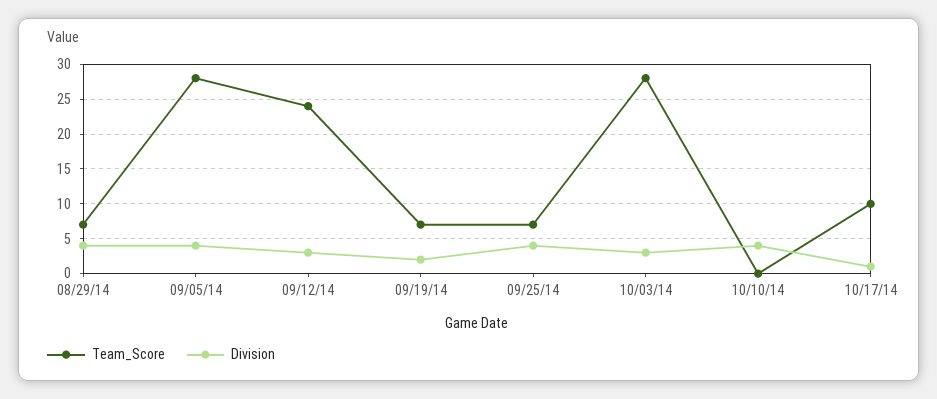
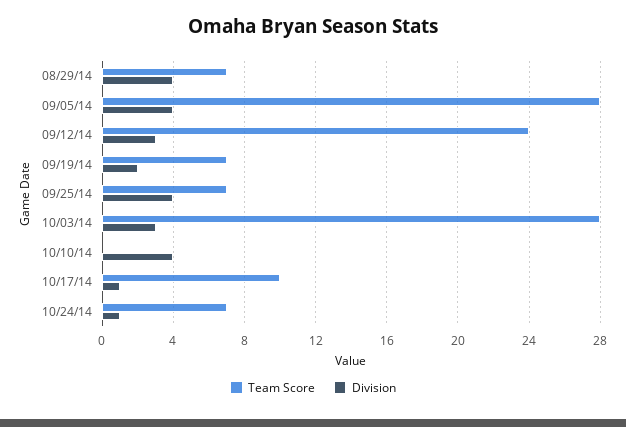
Team_Score, 10/24/14: none -> 7
Division, 10/24/14: none -> 1

